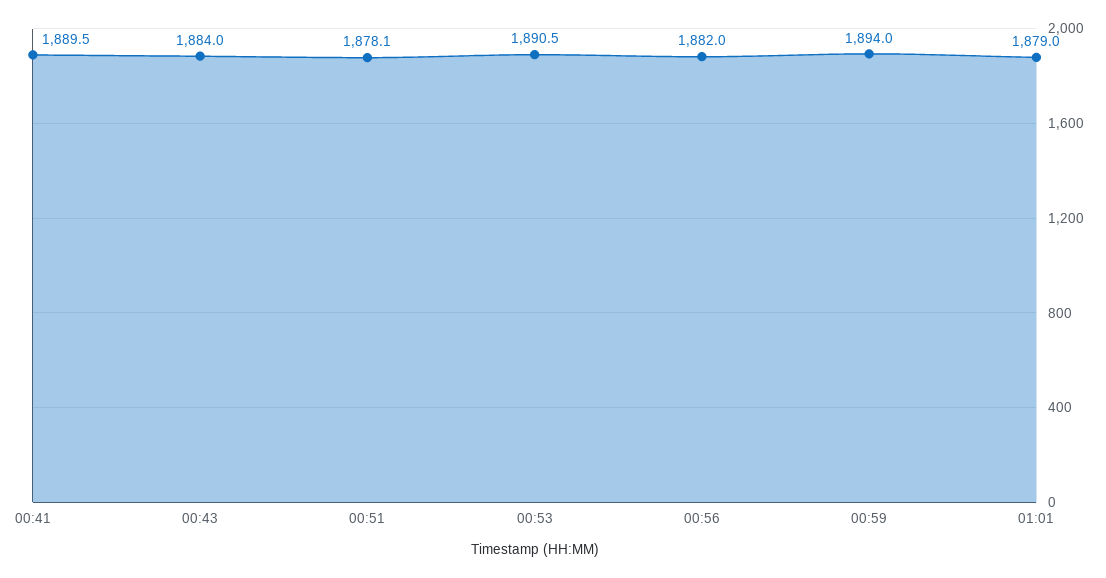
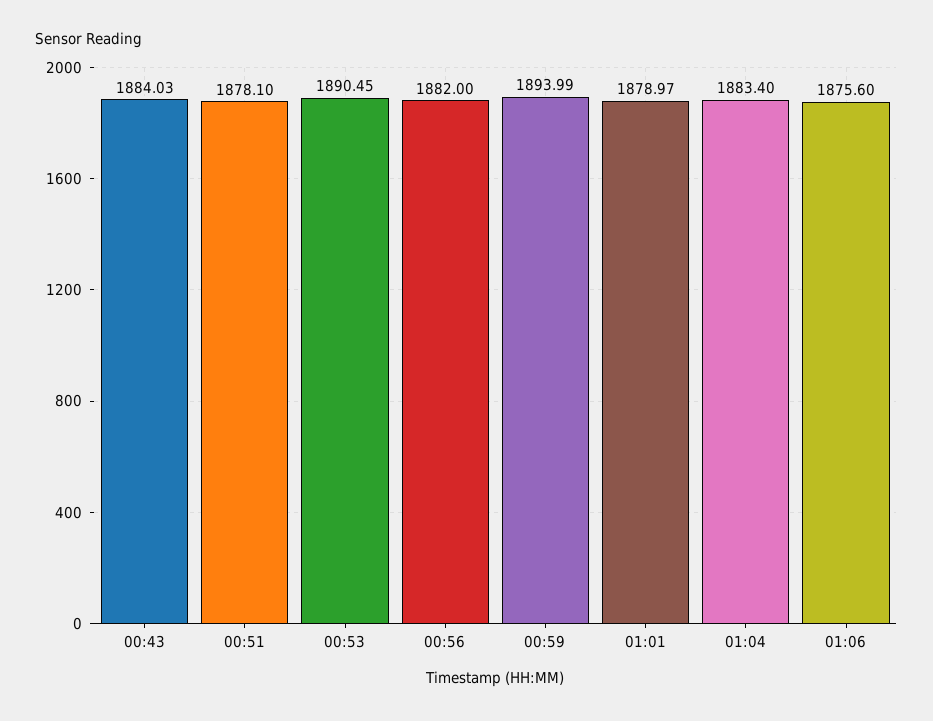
00:41: 1889.5 -> none
01:04: none -> 1883.4
01:06: none -> 1875.6

